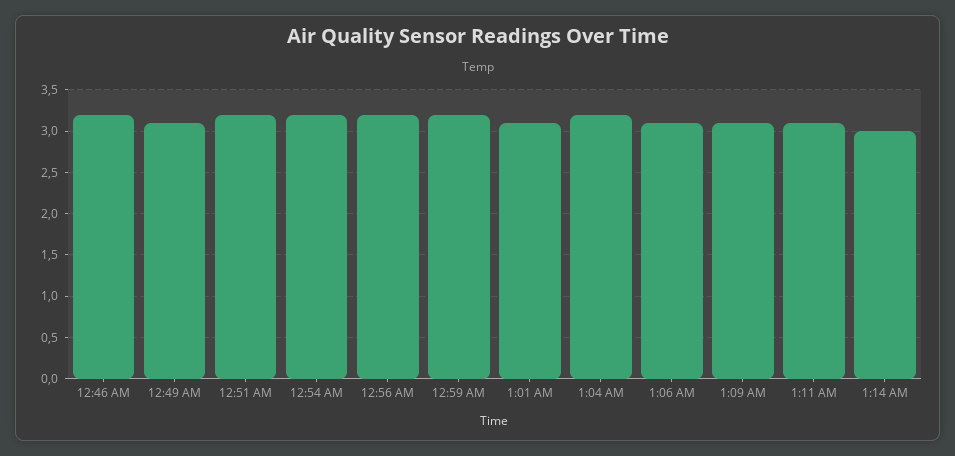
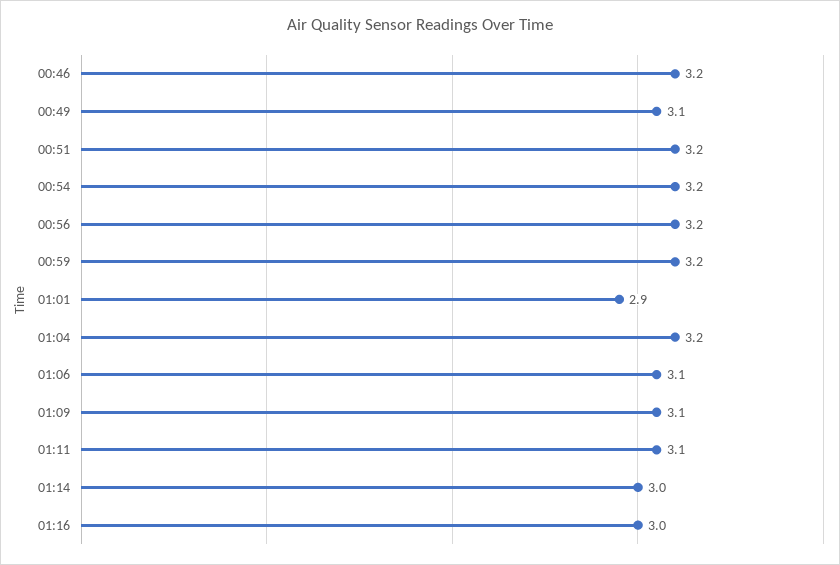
1:01 AM: 3.1 -> 2.9
01:16: none -> 3

